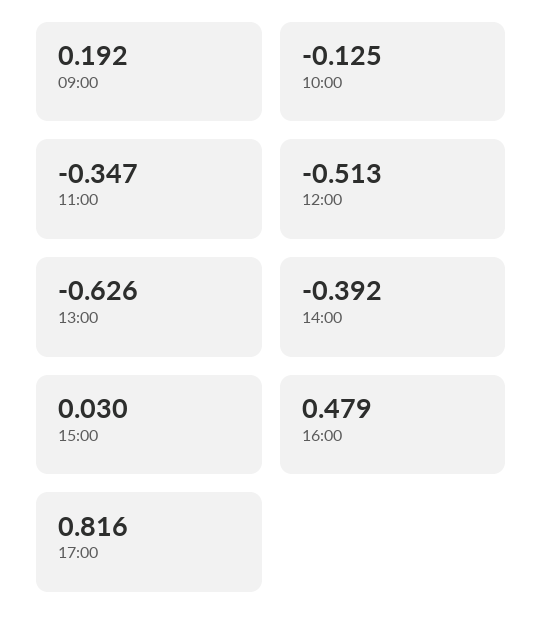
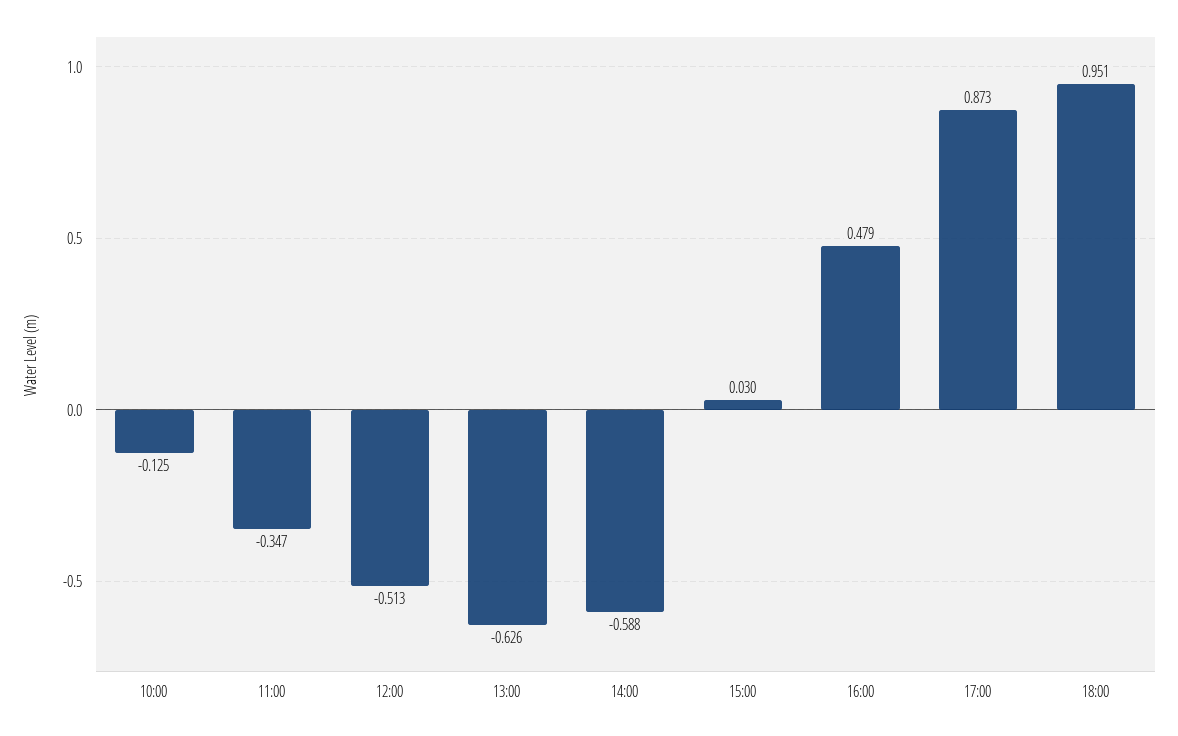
09:00: 0.192 -> none
14:00: -0.392 -> -0.588
17:00: 0.816 -> 0.873
18:00: none -> 0.951

